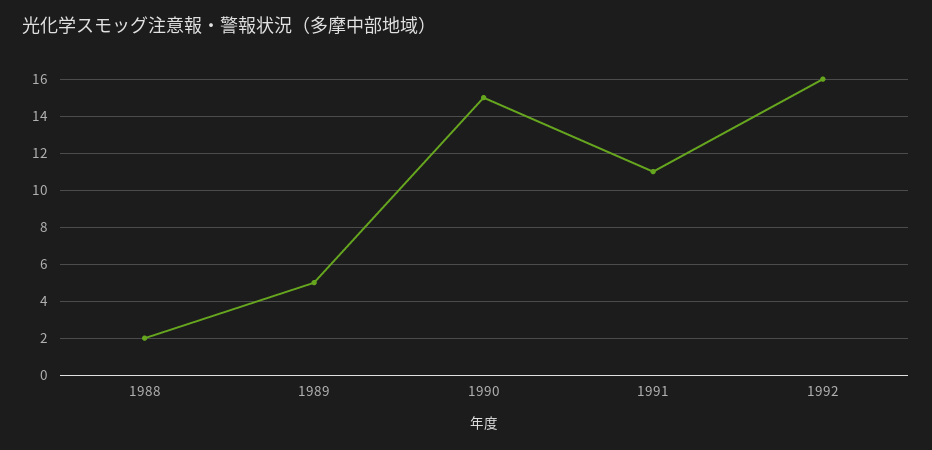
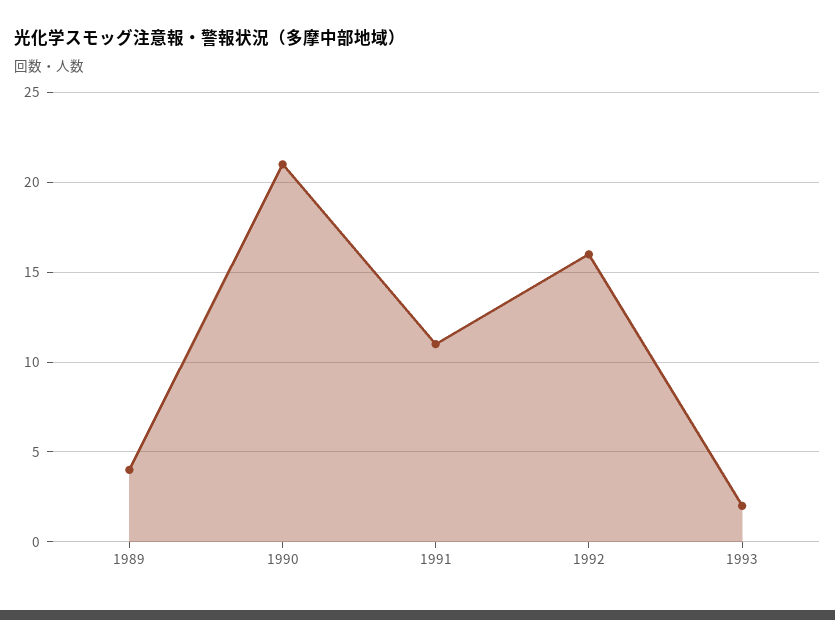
1988: 2 -> none
1989: 5 -> 4
1990: 15 -> 21
1993: none -> 2

